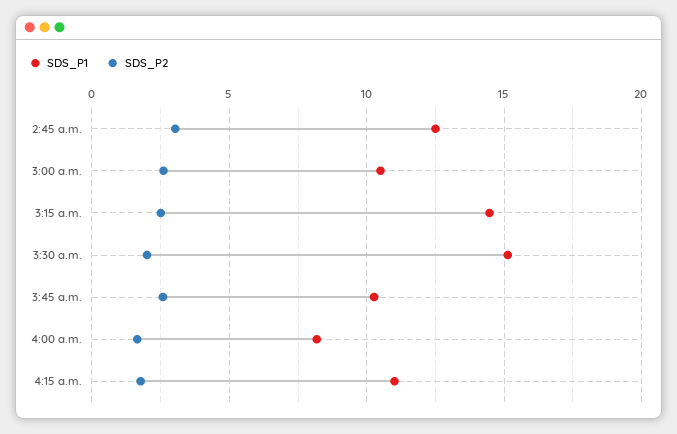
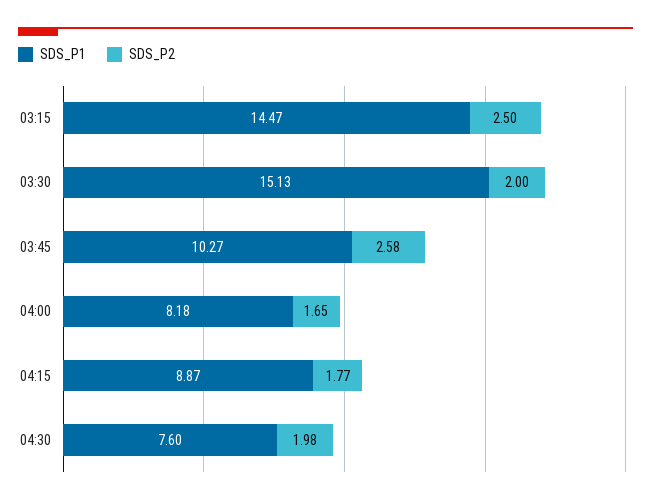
SDS_P1, 2:45 a.m.: 12.5 -> none
SDS_P2, 2:45 a.m.: 3 -> none
SDS_P1, 3:00 a.m.: 10.5 -> none
SDS_P2, 3:00 a.m.: 2.5 -> none
SDS_P1, 4:15 a.m.: 11 -> 8.87
SDS_P1, 04:30: none -> 7.6
SDS_P2, 04:30: none -> 1.98

